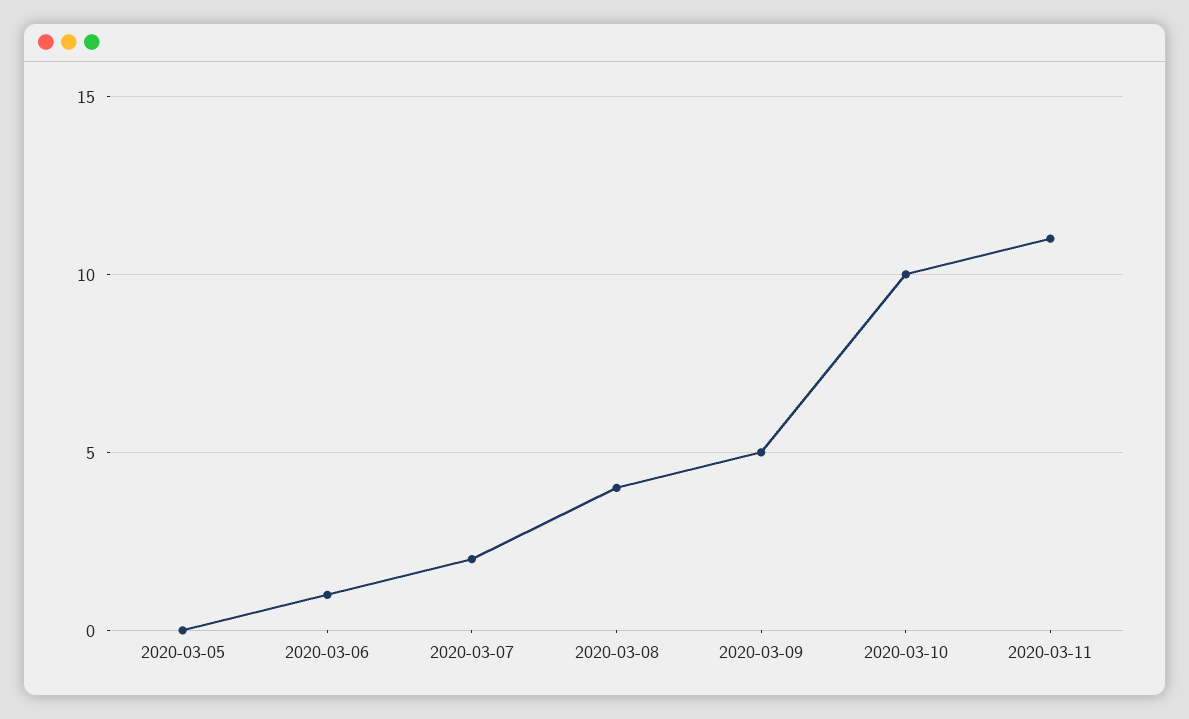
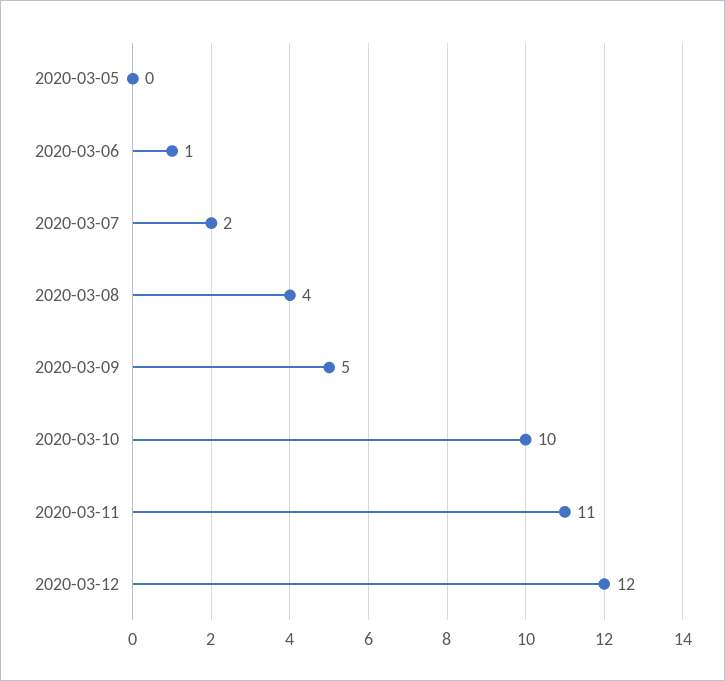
2020-03-12: none -> 12

